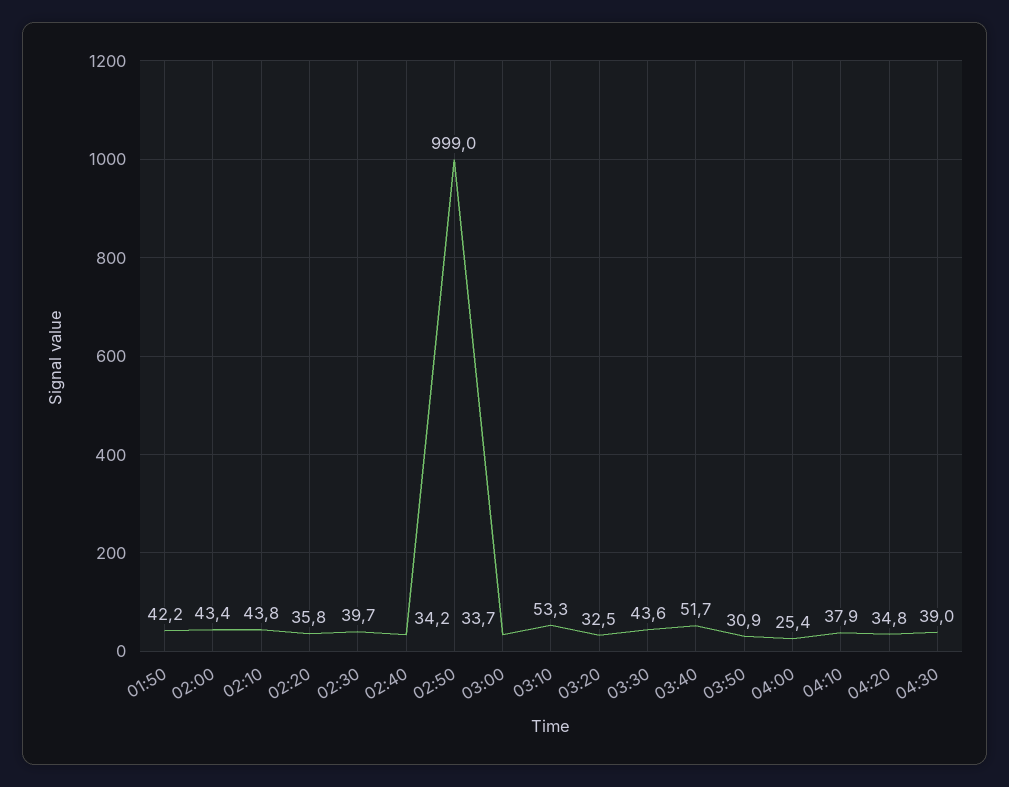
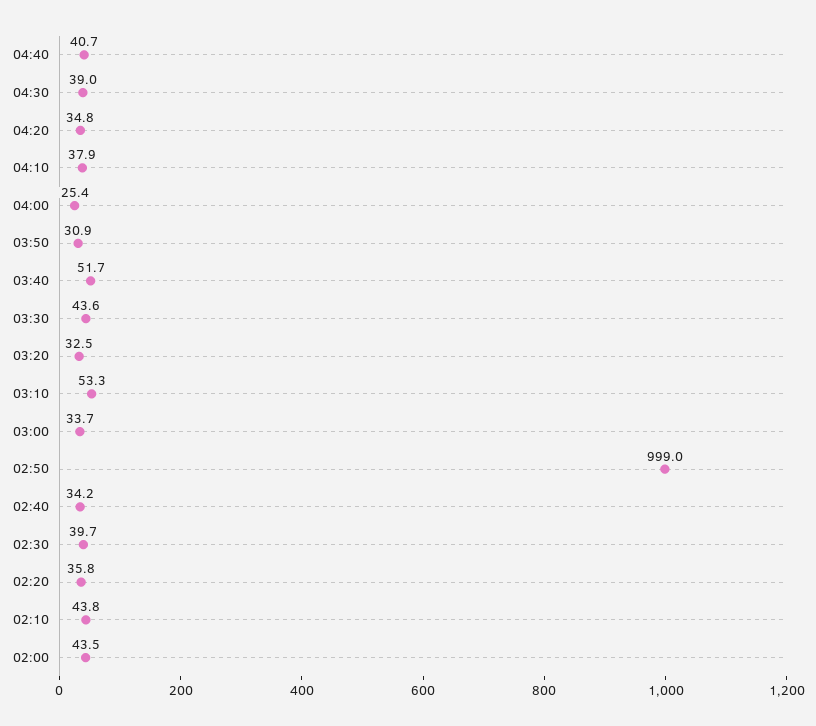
01:50: 42.2 -> none
02:00: 43.4 -> 43.5
04:40: none -> 40.7

